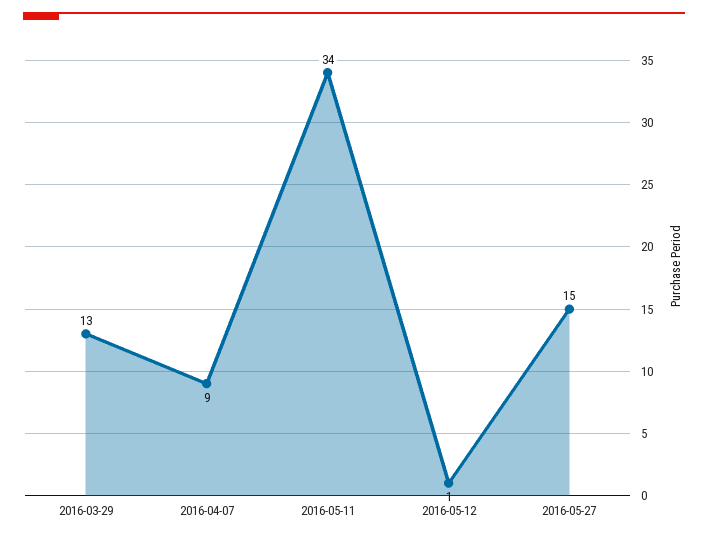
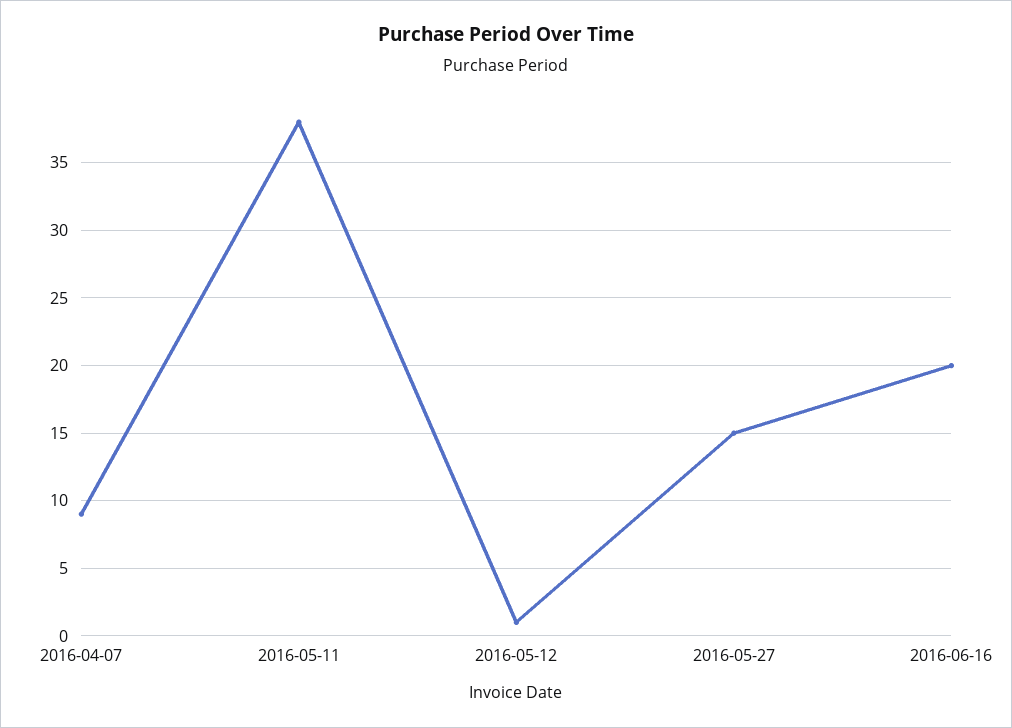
2016-03-29: 13 -> none
2016-05-11: 34 -> 38
2016-06-16: none -> 20

